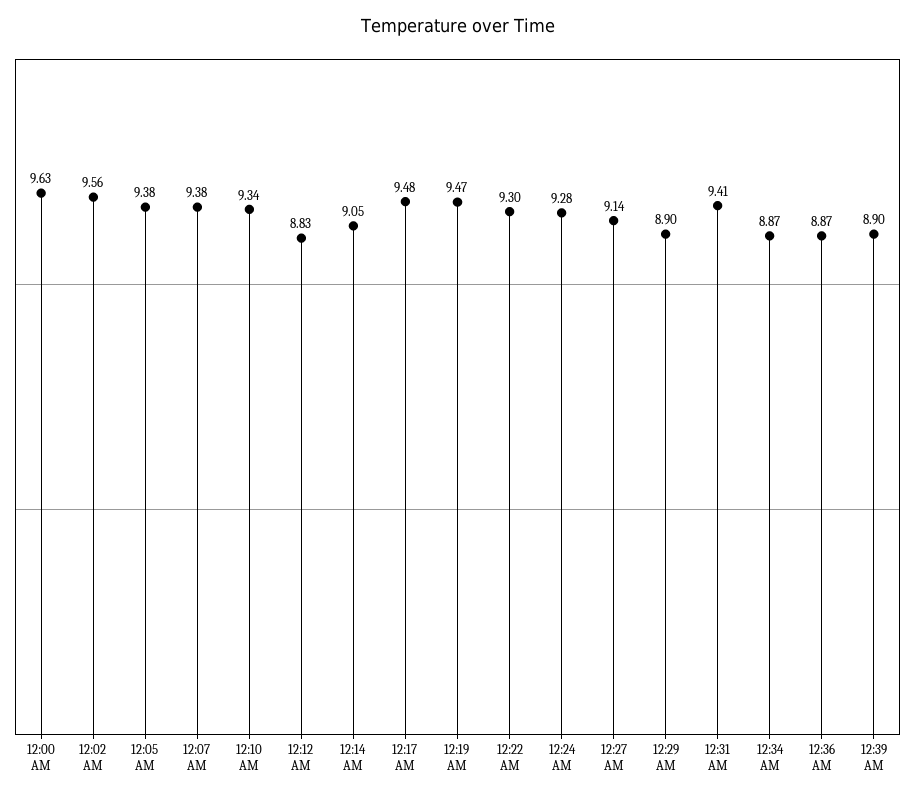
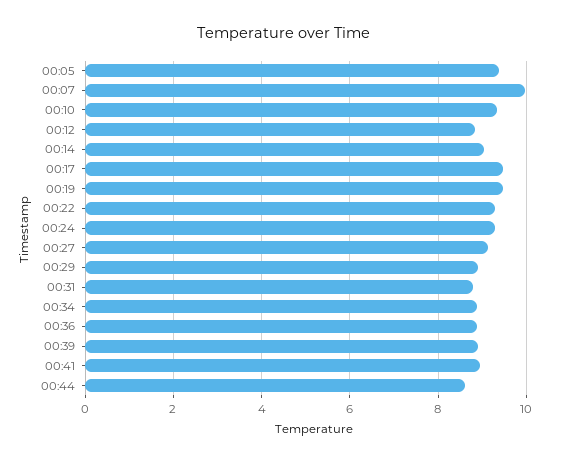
12:00 AM: 9.63 -> none
12:02 AM: 9.56 -> none
12:07 AM: 9.38 -> 10
12:31 AM: 9.41 -> 8.8
00:41: none -> 9
00:44: none -> 8.6

